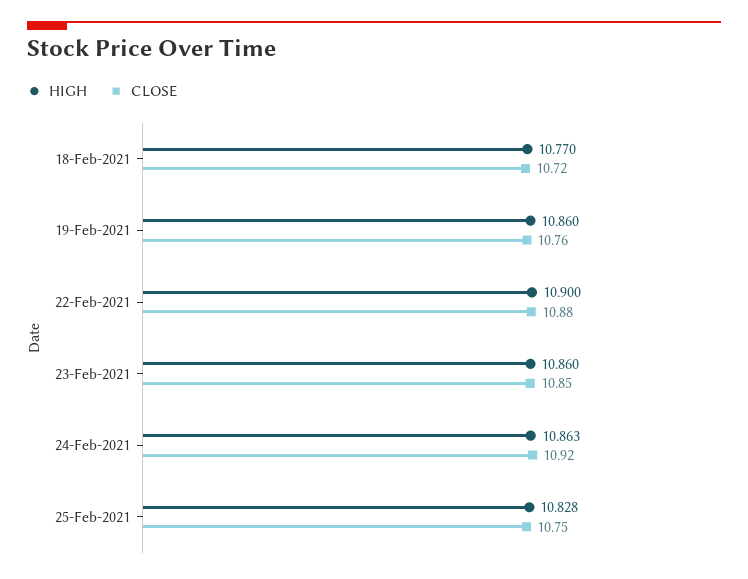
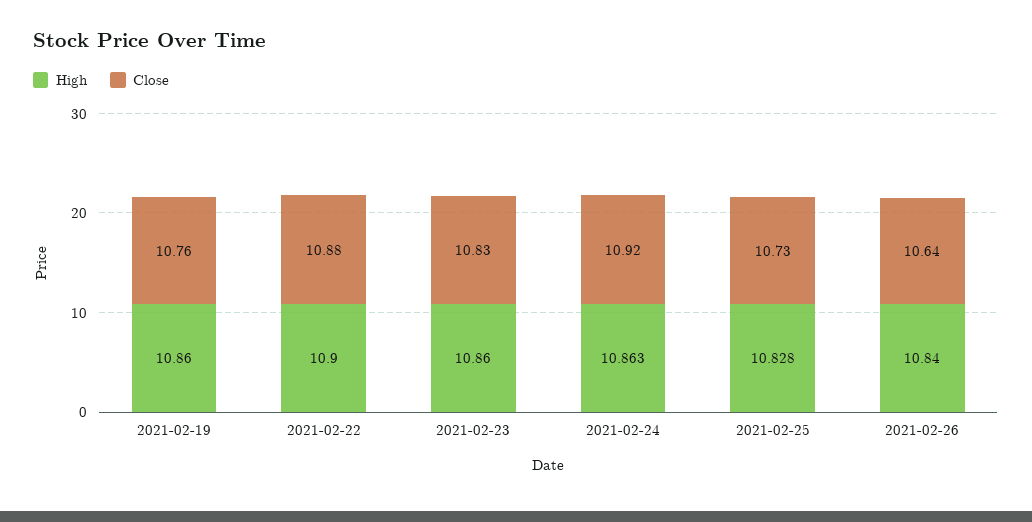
HIGH, 18-Feb-2021: 10.77 -> none
CLOSE, 18-Feb-2021: 10.72 -> none
CLOSE, 23-Feb-2021: 10.85 -> 10.83
CLOSE, 25-Feb-2021: 10.75 -> 10.73
HIGH, 2021-02-26: none -> 10.84
CLOSE, 2021-02-26: none -> 10.64

